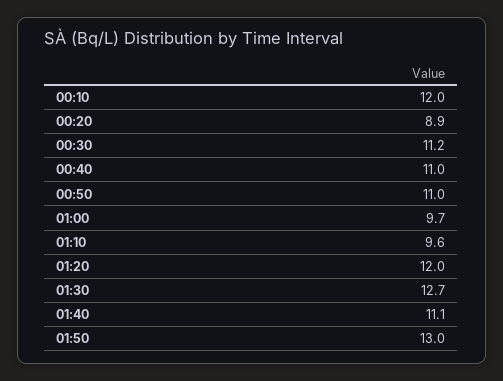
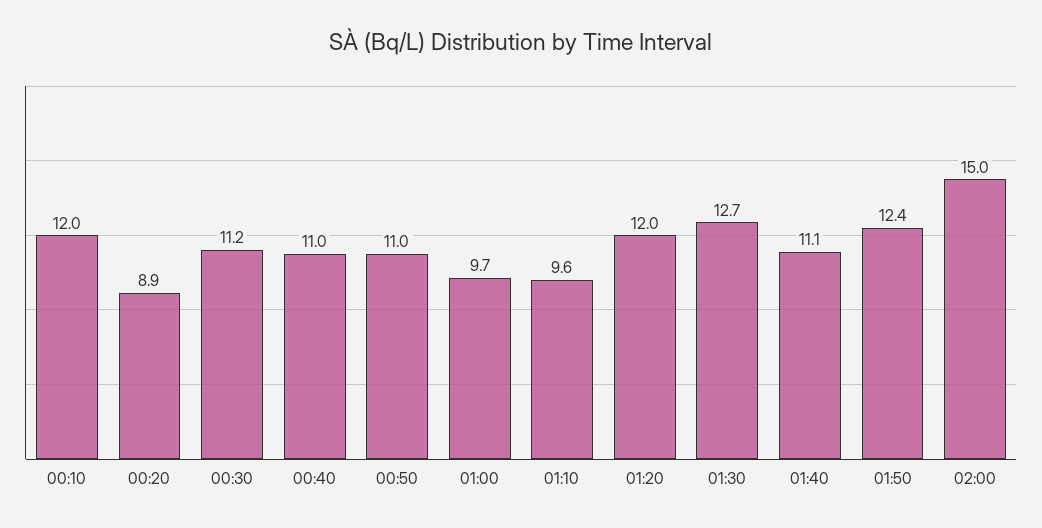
01:50: 13 -> 12.4
02:00: none -> 15

